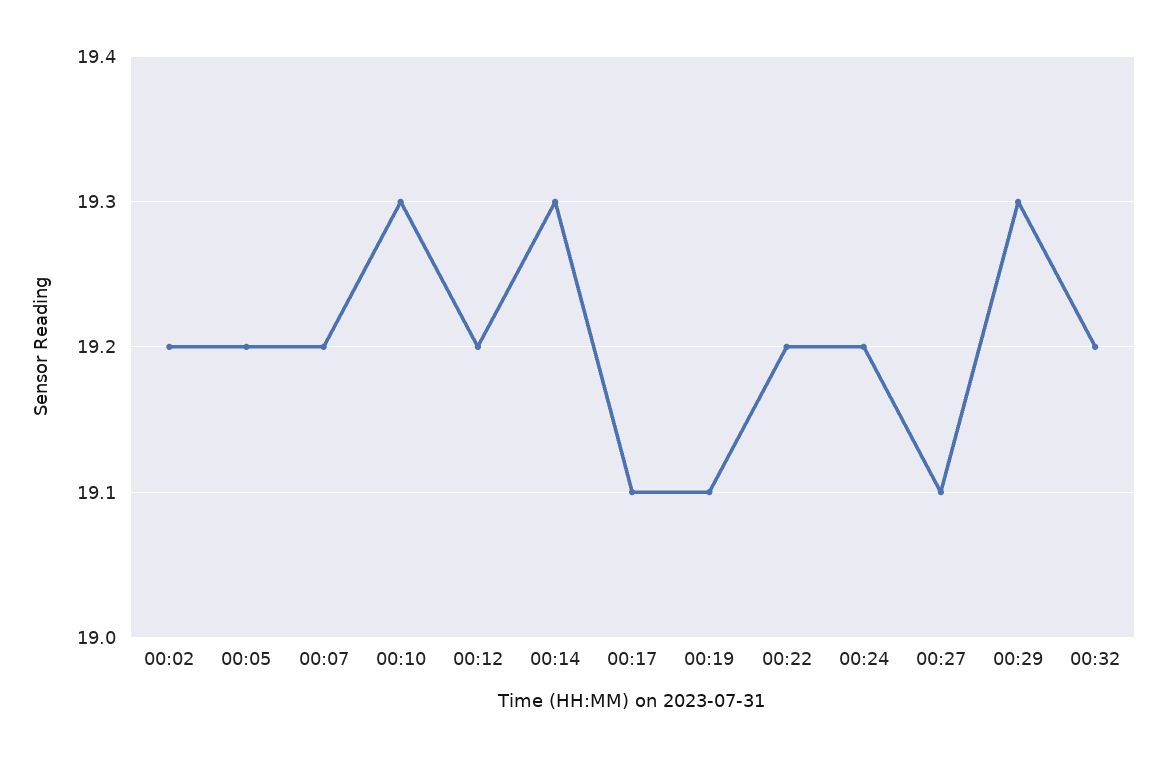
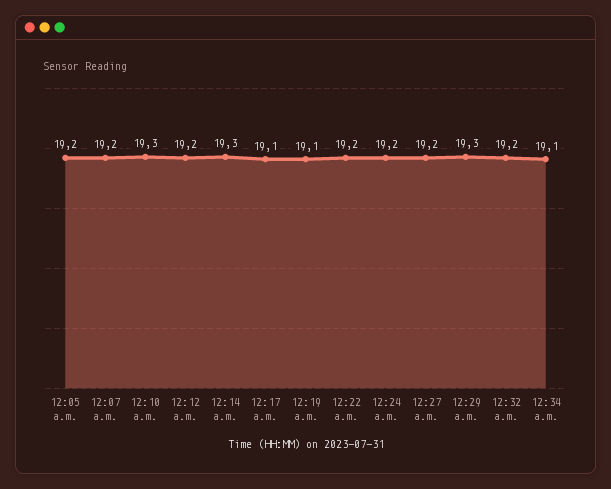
00:02: 19.2 -> none
00:27: 19.1 -> 19.2
12:34 a.m.: none -> 19.1

